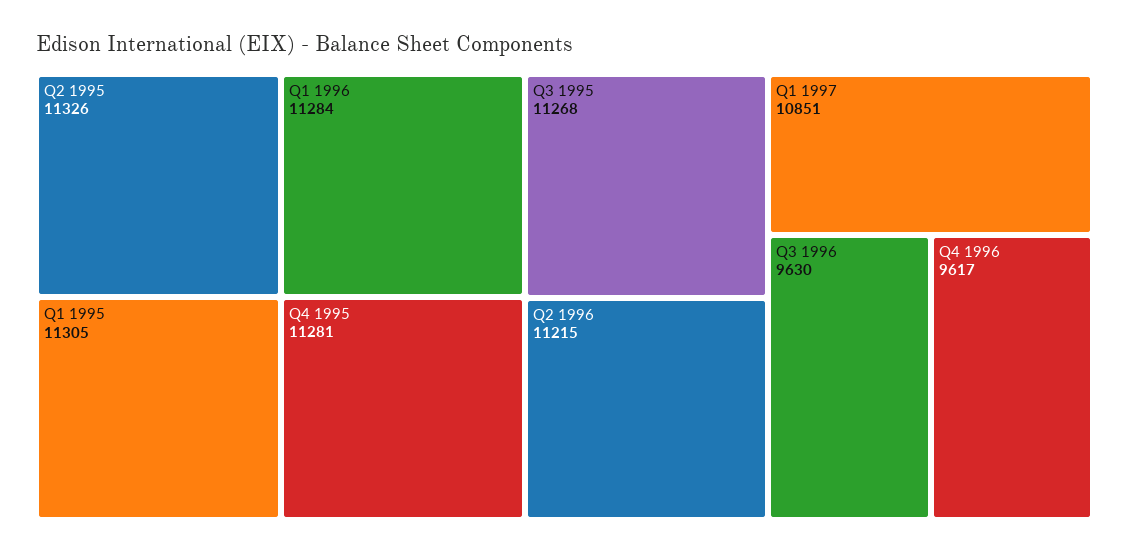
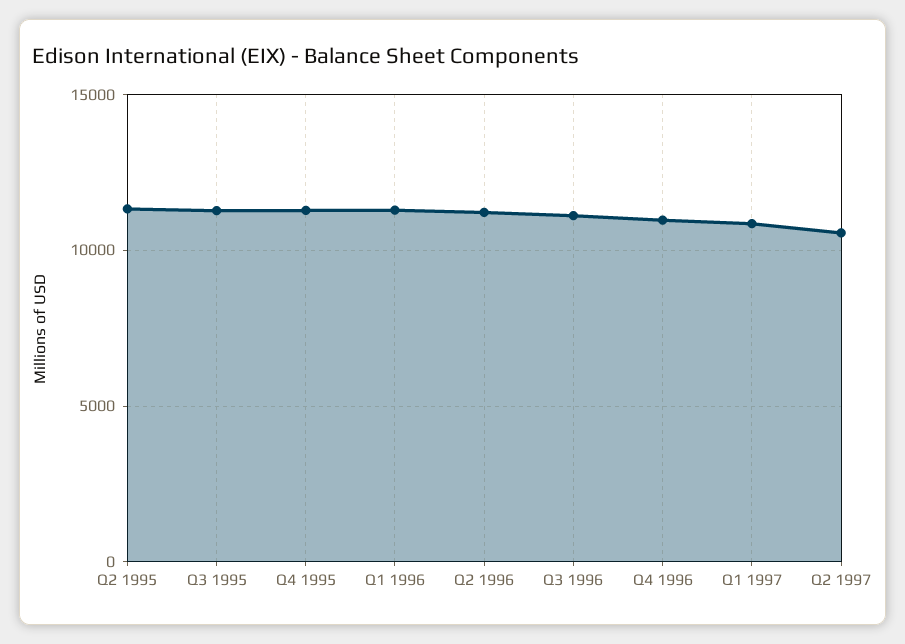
Q1 1995: 11305 -> none
Q3 1996: 9630 -> 11000
Q4 1996: 9617 -> 11000
Q2 1997: none -> 10500

